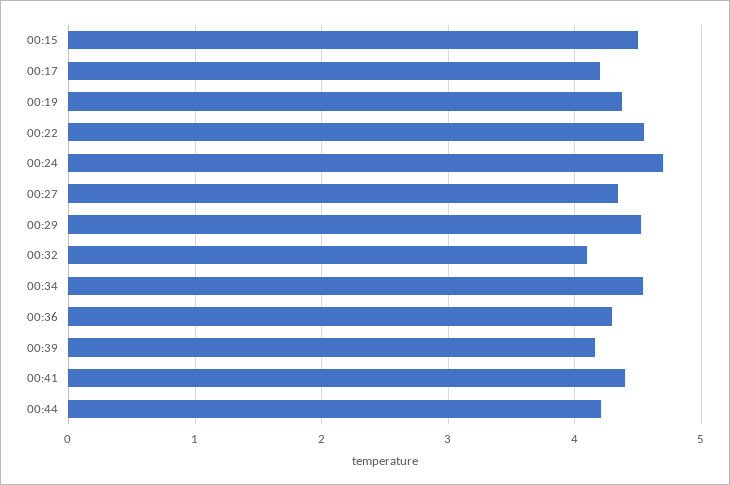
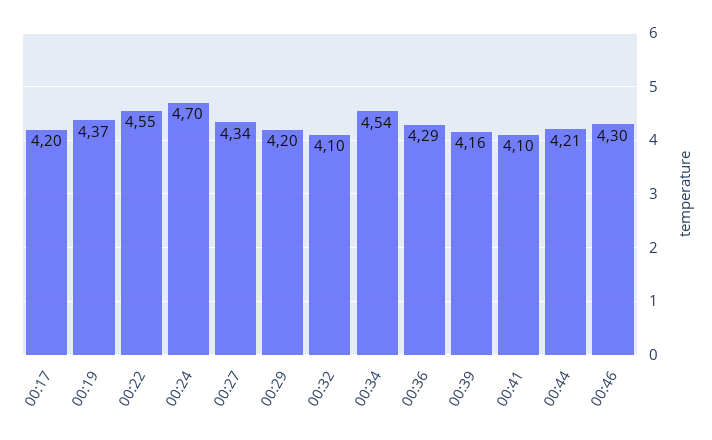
00:15: 4.5 -> none
00:29: 4.5 -> 4.2
00:41: 4.4 -> 4.1
00:46: none -> 4.3

